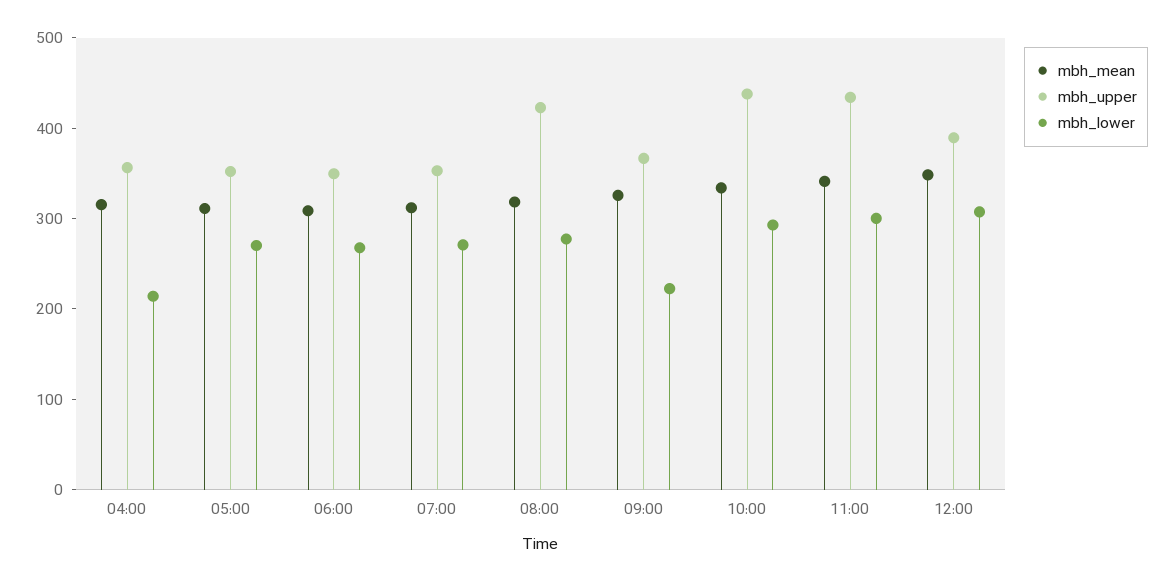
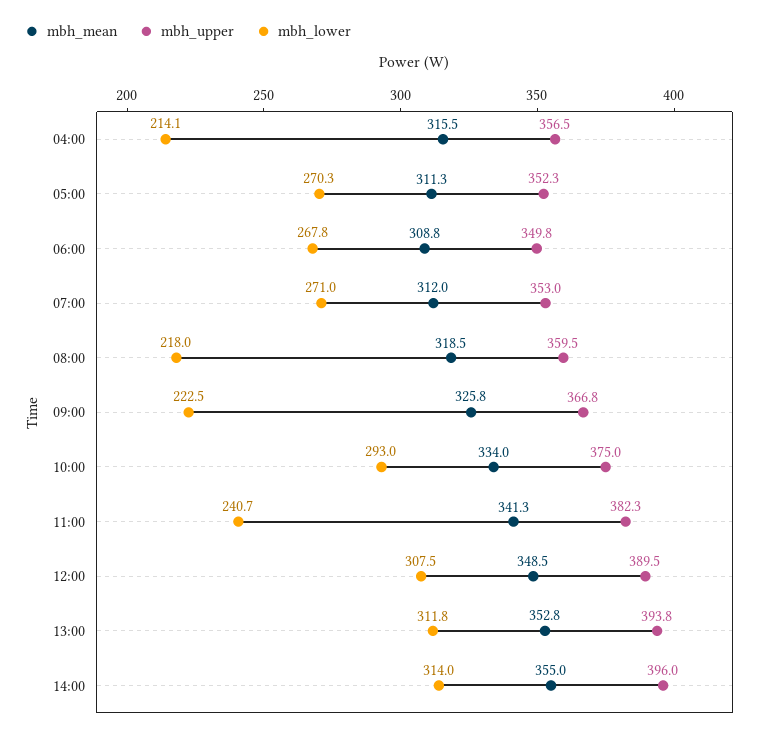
mbh_upper, 08:00: 420 -> 359.5
mbh_lower, 08:00: 280 -> 218
mbh_upper, 10:00: 440 -> 375
mbh_upper, 11:00: 440 -> 382.3
mbh_lower, 11:00: 300 -> 240.7
mbh_mean, 13:00: none -> 352.8
mbh_upper, 13:00: none -> 393.8
mbh_lower, 13:00: none -> 311.8
mbh_mean, 14:00: none -> 355
mbh_upper, 14:00: none -> 396
mbh_lower, 14:00: none -> 314

